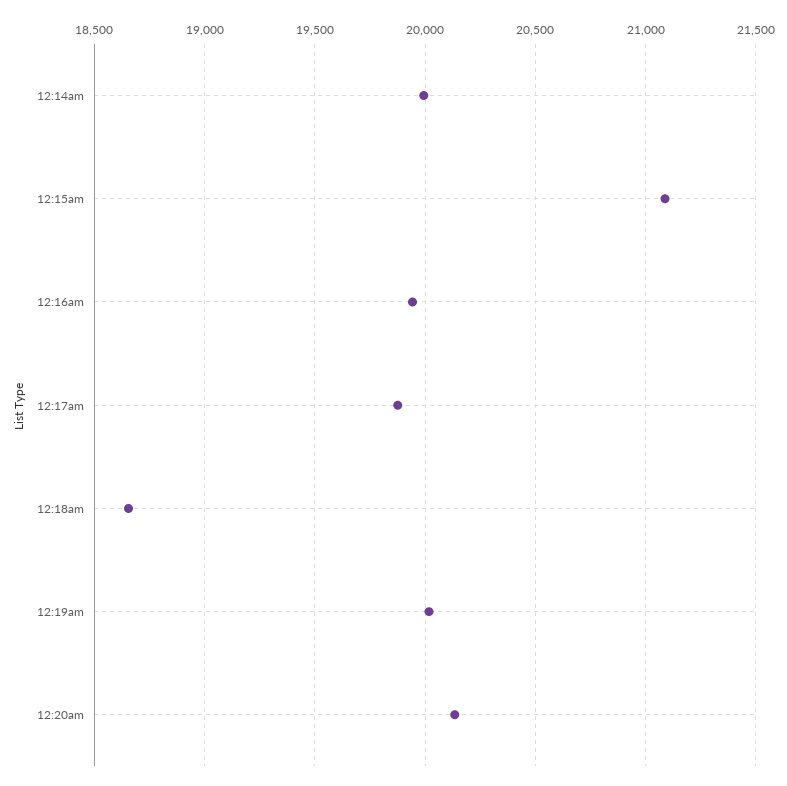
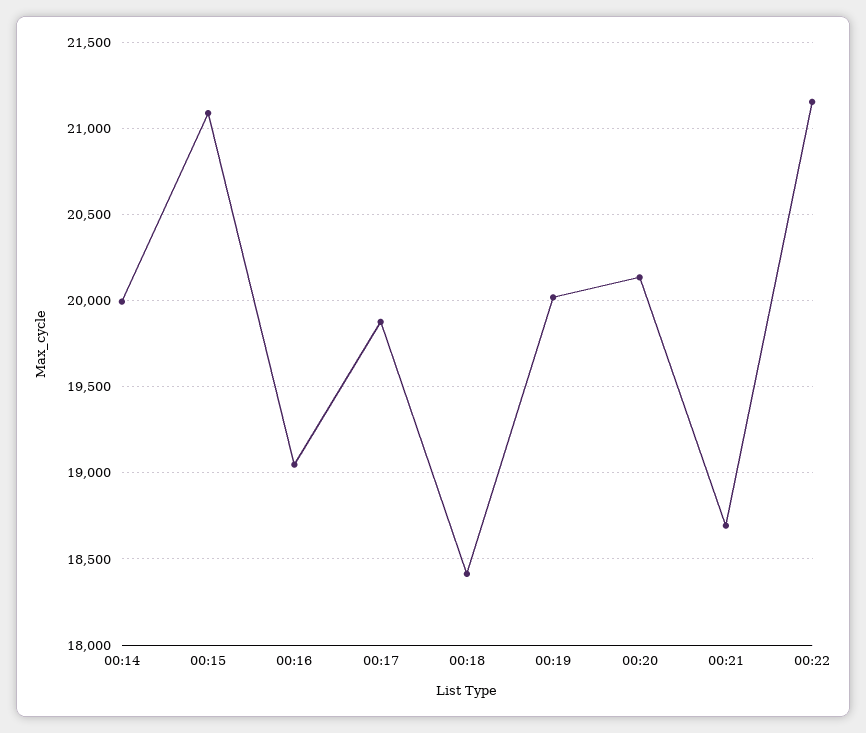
12:16am: 19950 -> 19050
12:18am: 18650 -> 18400
00:21: none -> 18700
00:22: none -> 21150

